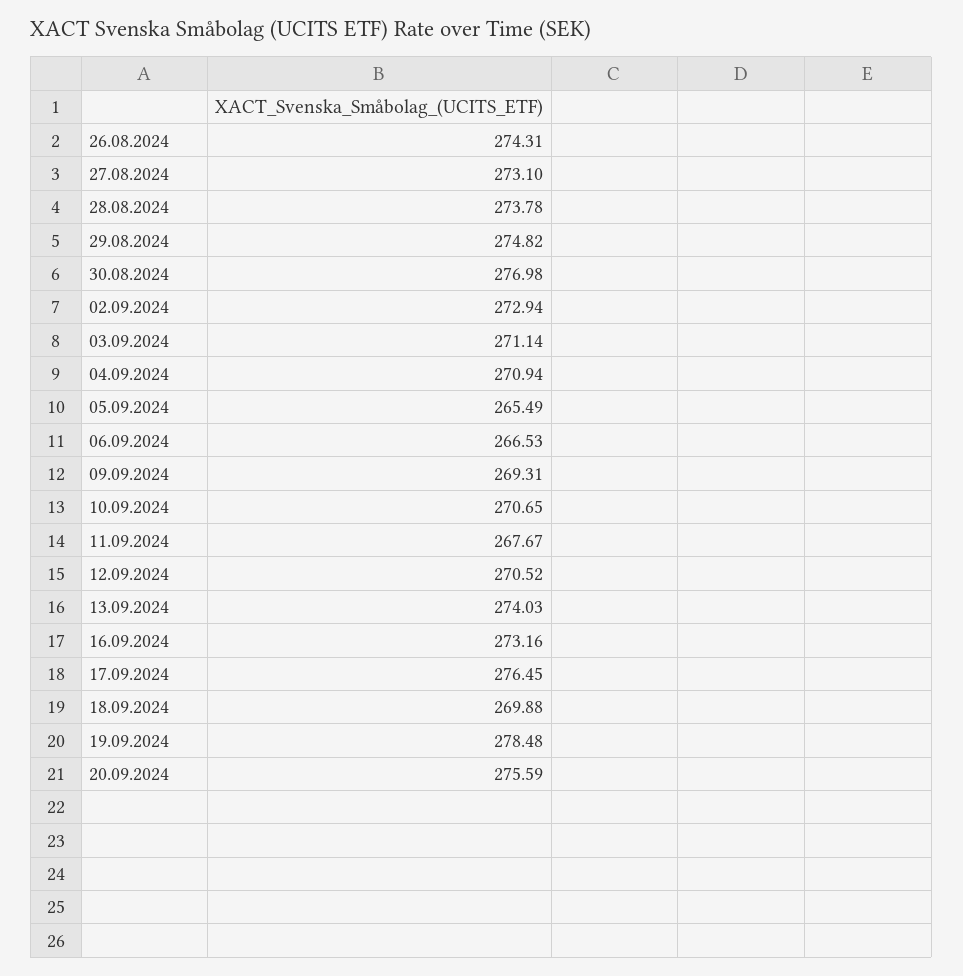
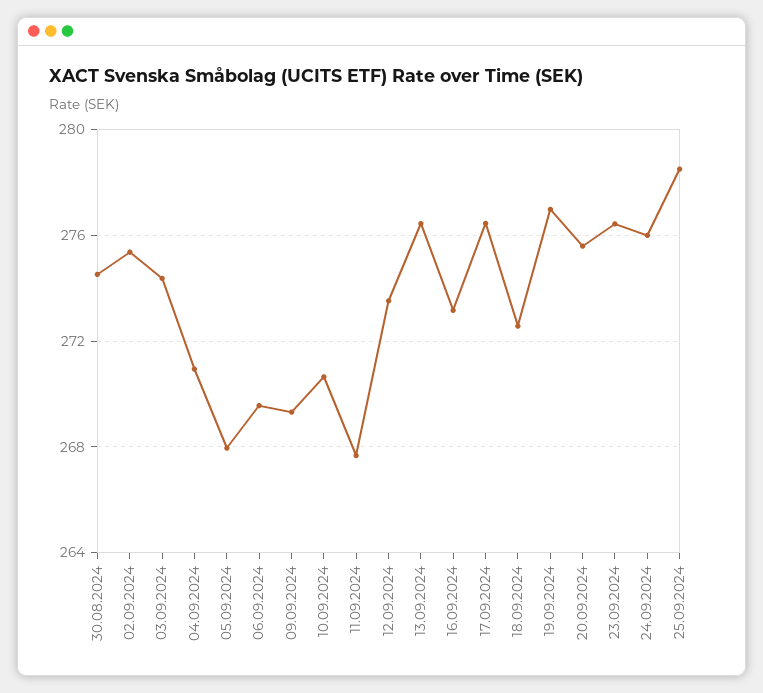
26.08.2024: 274.31 -> none
27.08.2024: 273.1 -> none
28.08.2024: 273.78 -> none
29.08.2024: 274.82 -> none
30.08.2024: 276.98 -> 274.5
02.09.2024: 272.94 -> 275.5
03.09.2024: 271.14 -> 274.5
05.09.2024: 265.49 -> 268
06.09.2024: 266.53 -> 269.5
12.09.2024: 270.52 -> 273.5
13.09.2024: 274.03 -> 276.5
18.09.2024: 269.88 -> 272.5
19.09.2024: 278.48 -> 277
23.09.2024: none -> 276.5
24.09.2024: none -> 276
25.09.2024: none -> 278.5

